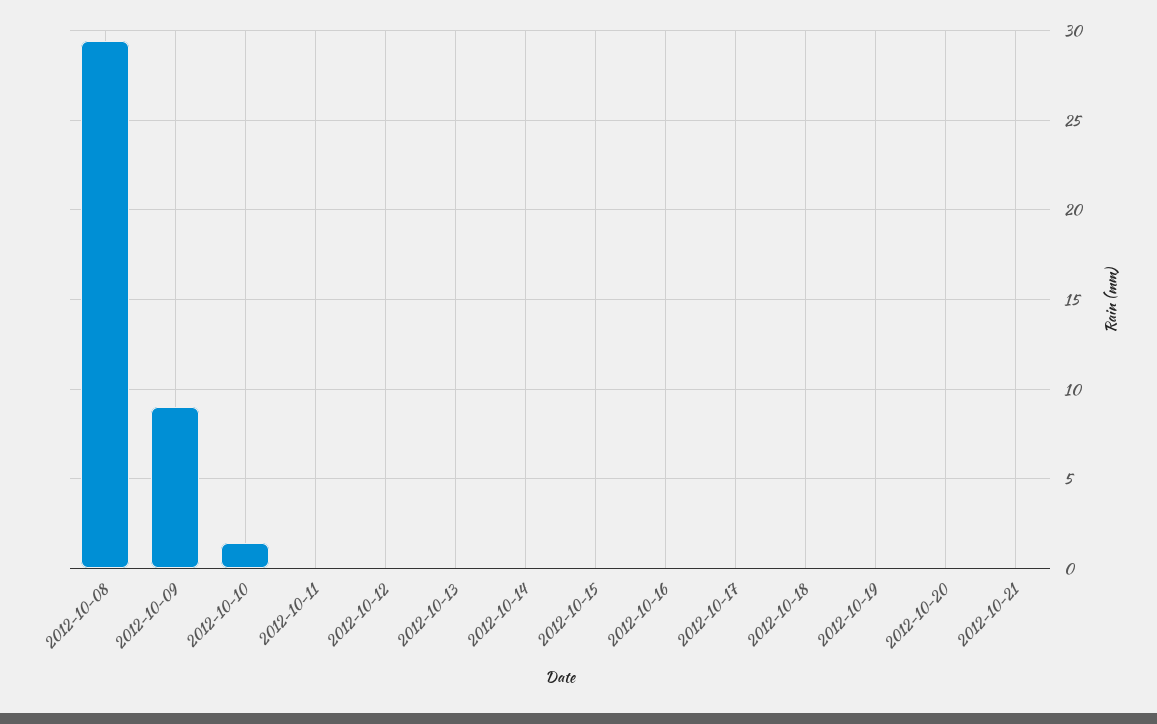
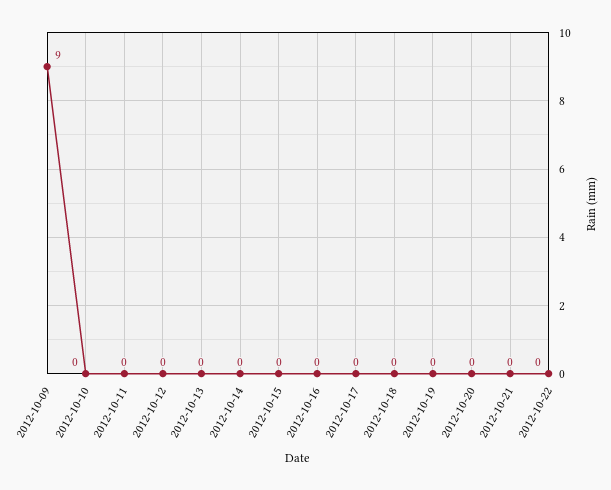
2012-10-08: 29.5 -> none
2012-10-10: 1.5 -> 0
2012-10-22: none -> 0

